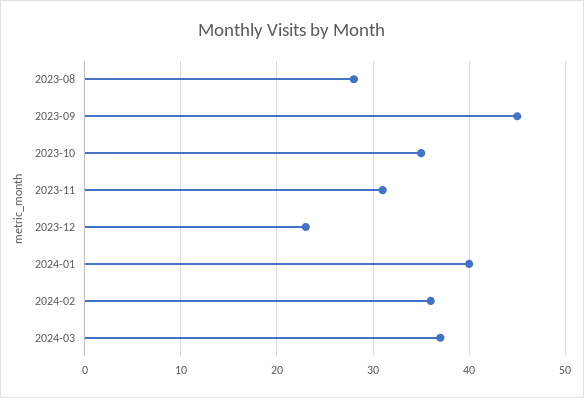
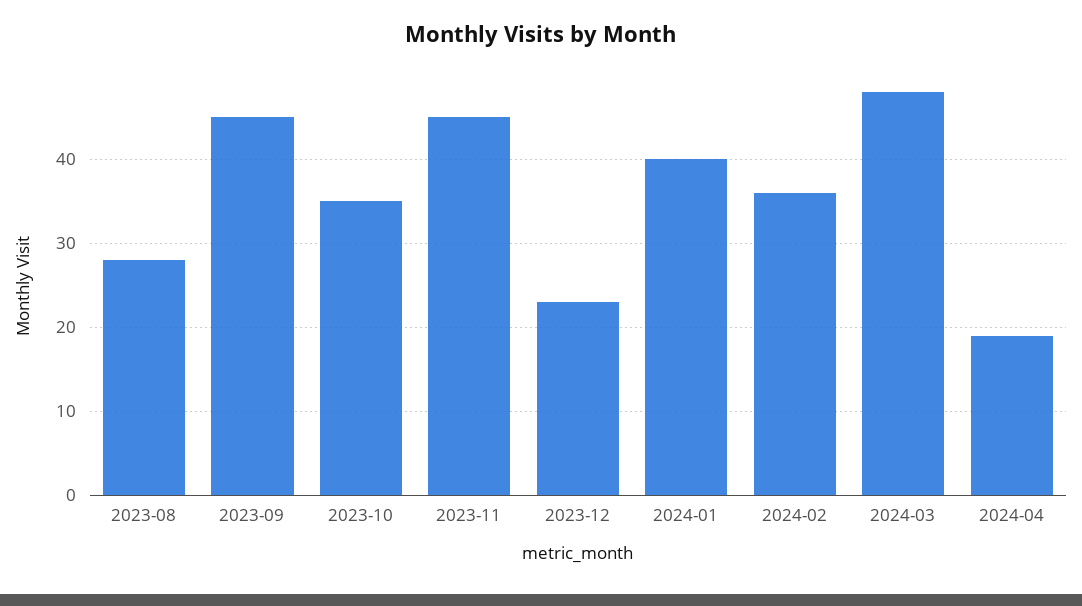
2023-11: 31 -> 45
2024-03: 37 -> 48
2024-04: none -> 19

